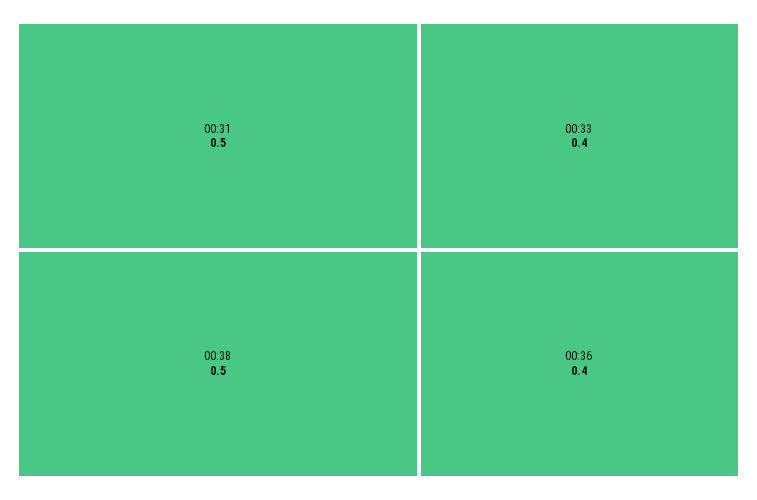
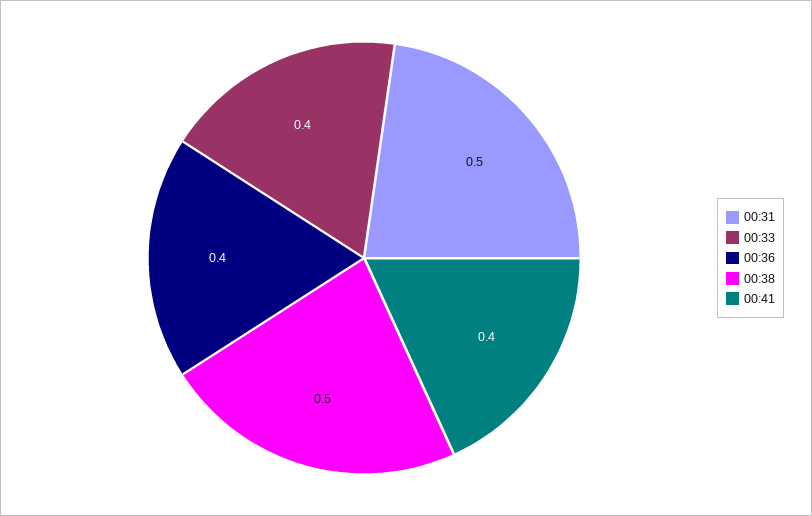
00:41: none -> 0.4

